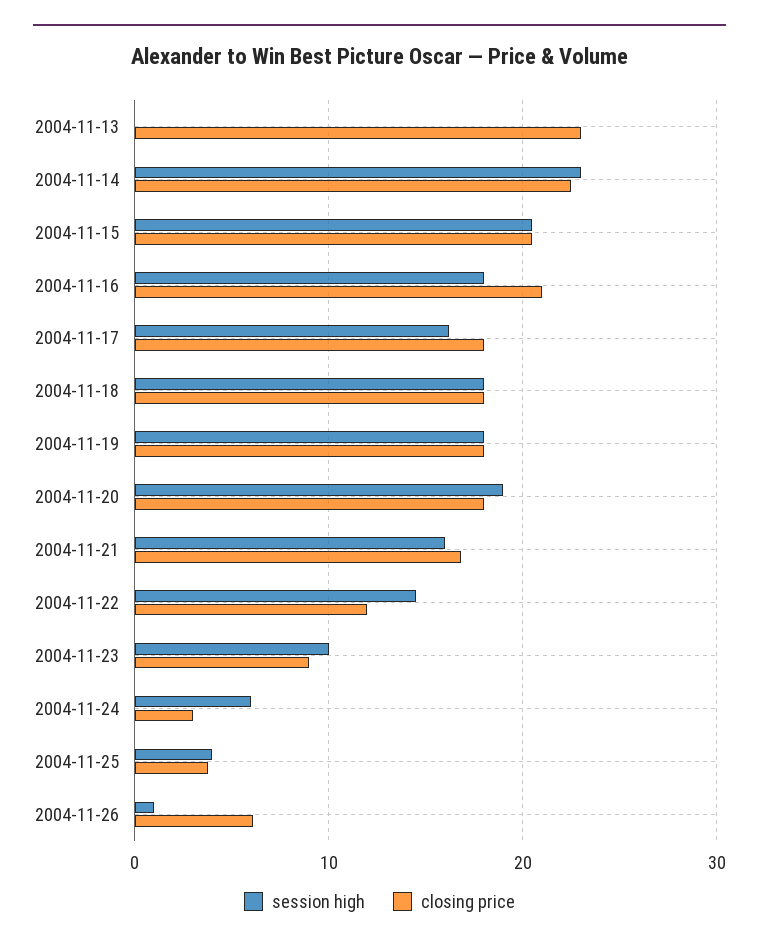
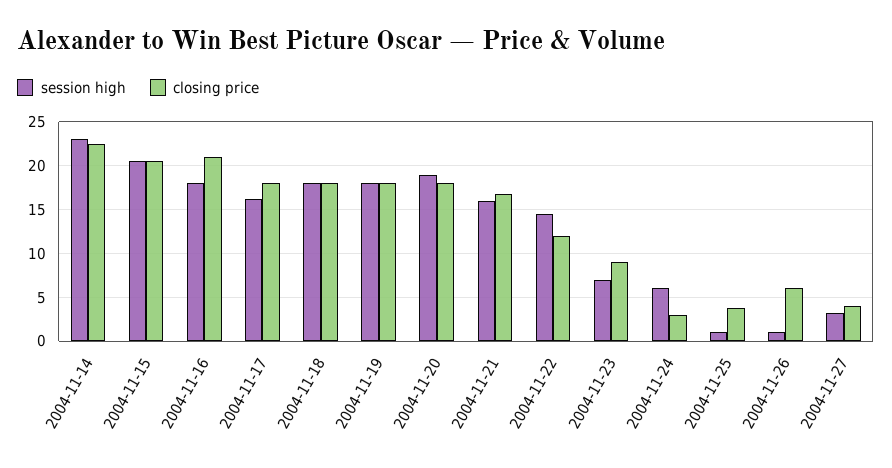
session high, 2004-11-13: 0 -> none
closing price, 2004-11-13: 23 -> none
session high, 2004-11-23: 10 -> 7
session high, 2004-11-25: 4 -> 1
session high, 2004-11-27: none -> 3
closing price, 2004-11-27: none -> 4

